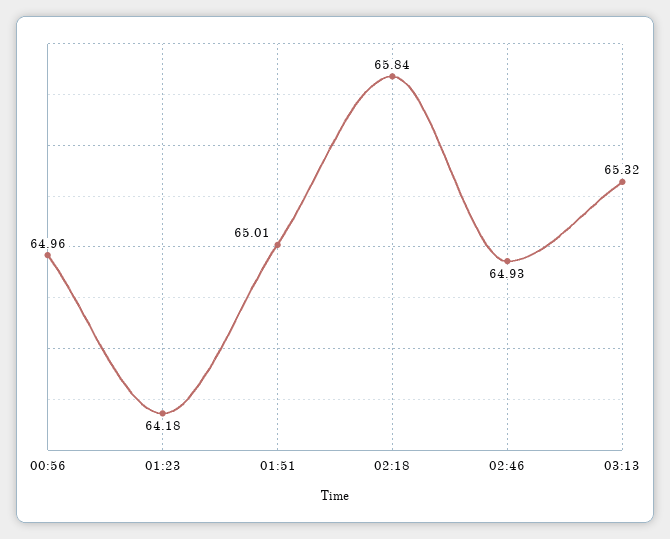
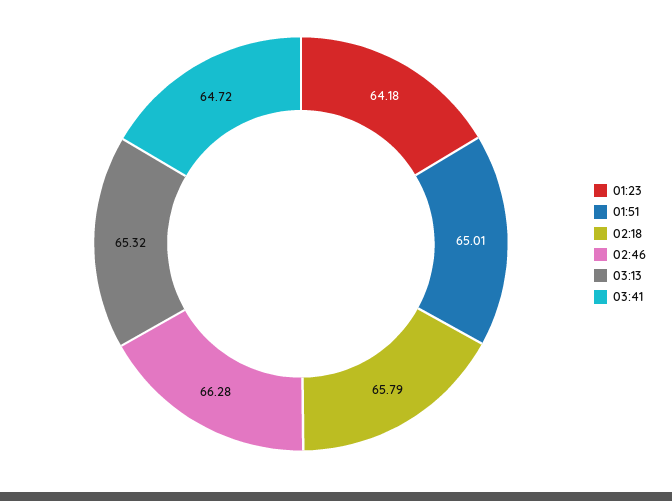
00:56: 64.96 -> none
02:18: 65.84 -> 65.79
02:46: 64.93 -> 66.28
03:41: none -> 64.72

